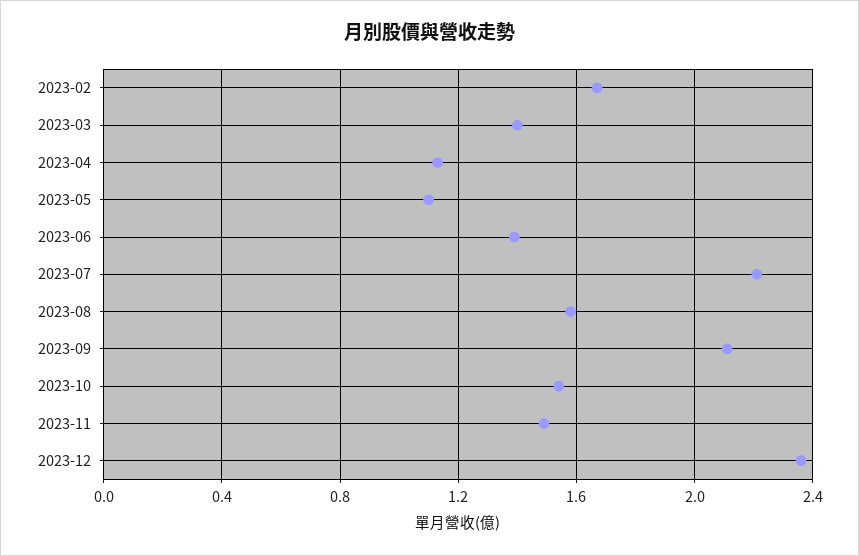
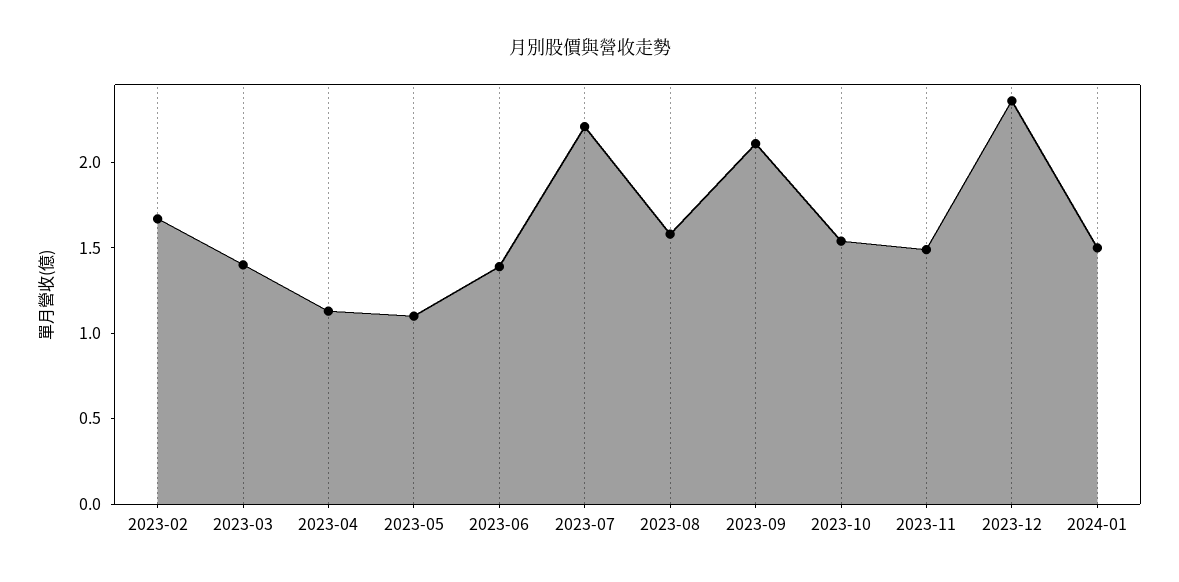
2024-01: none -> 1.5

